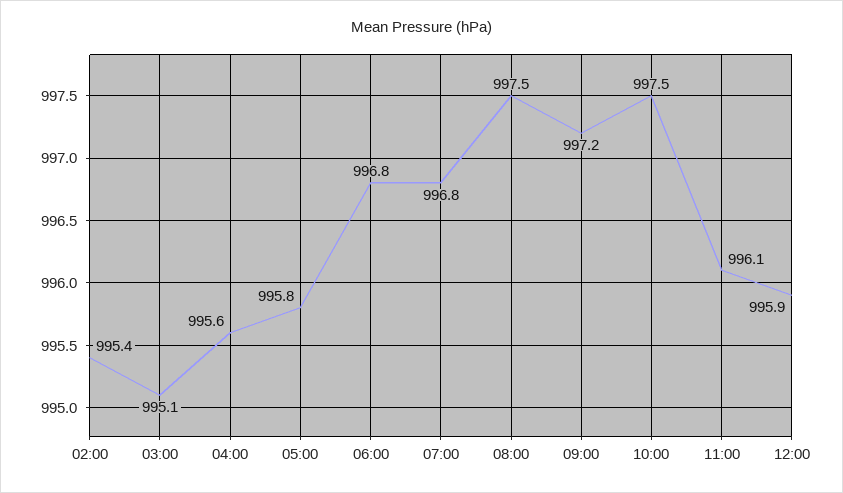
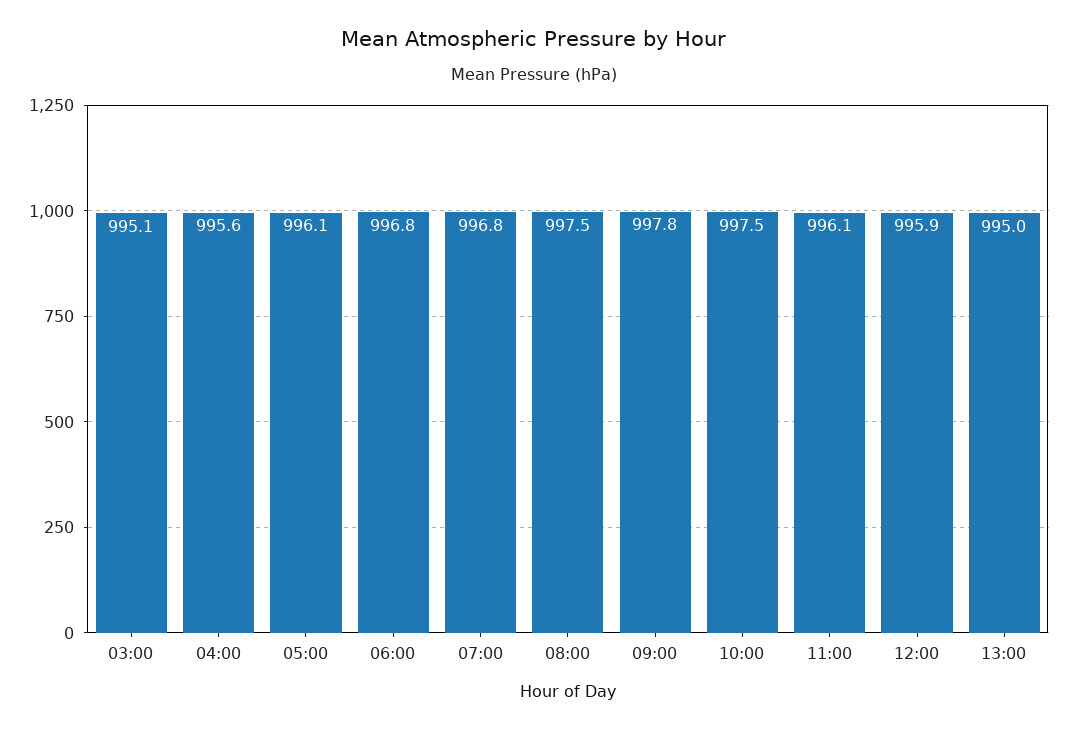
02:00: 995.4 -> none
05:00: 995.8 -> 996.1
09:00: 997.2 -> 997.8
13:00: none -> 995

